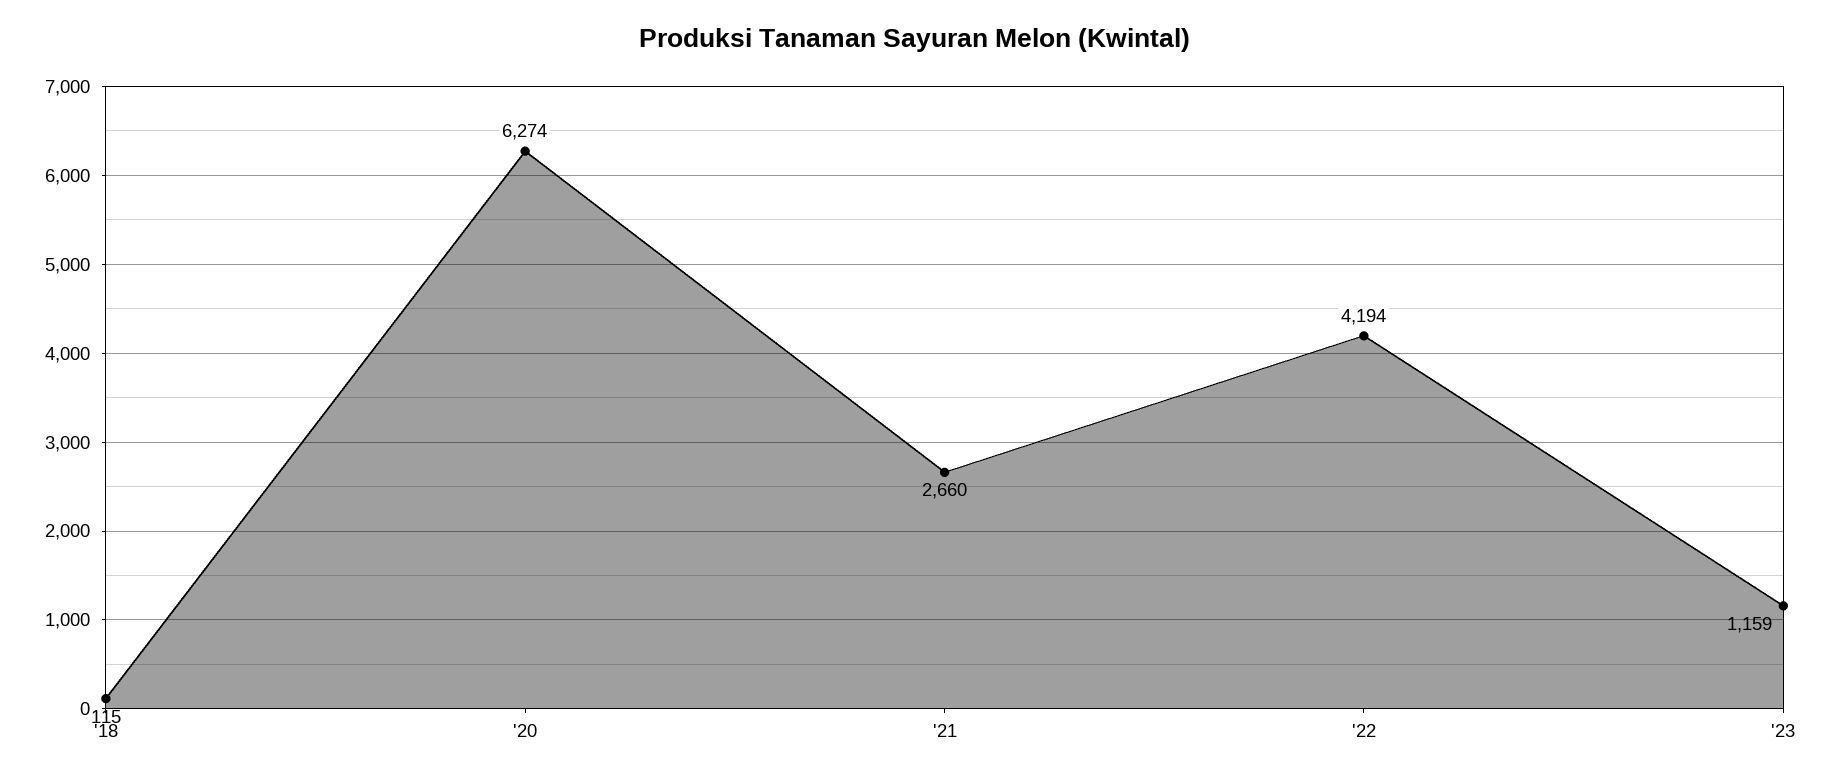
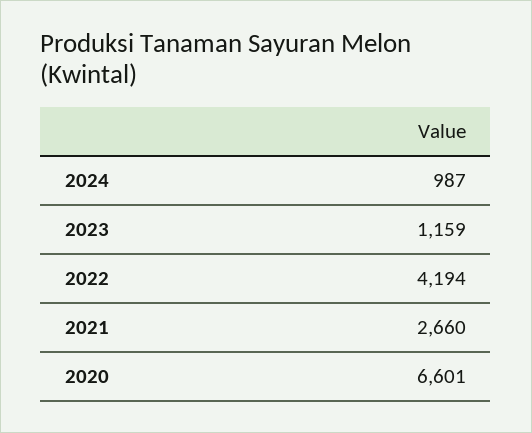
'18: 115 -> none
'20: 6274 -> 6601
2024: none -> 987

